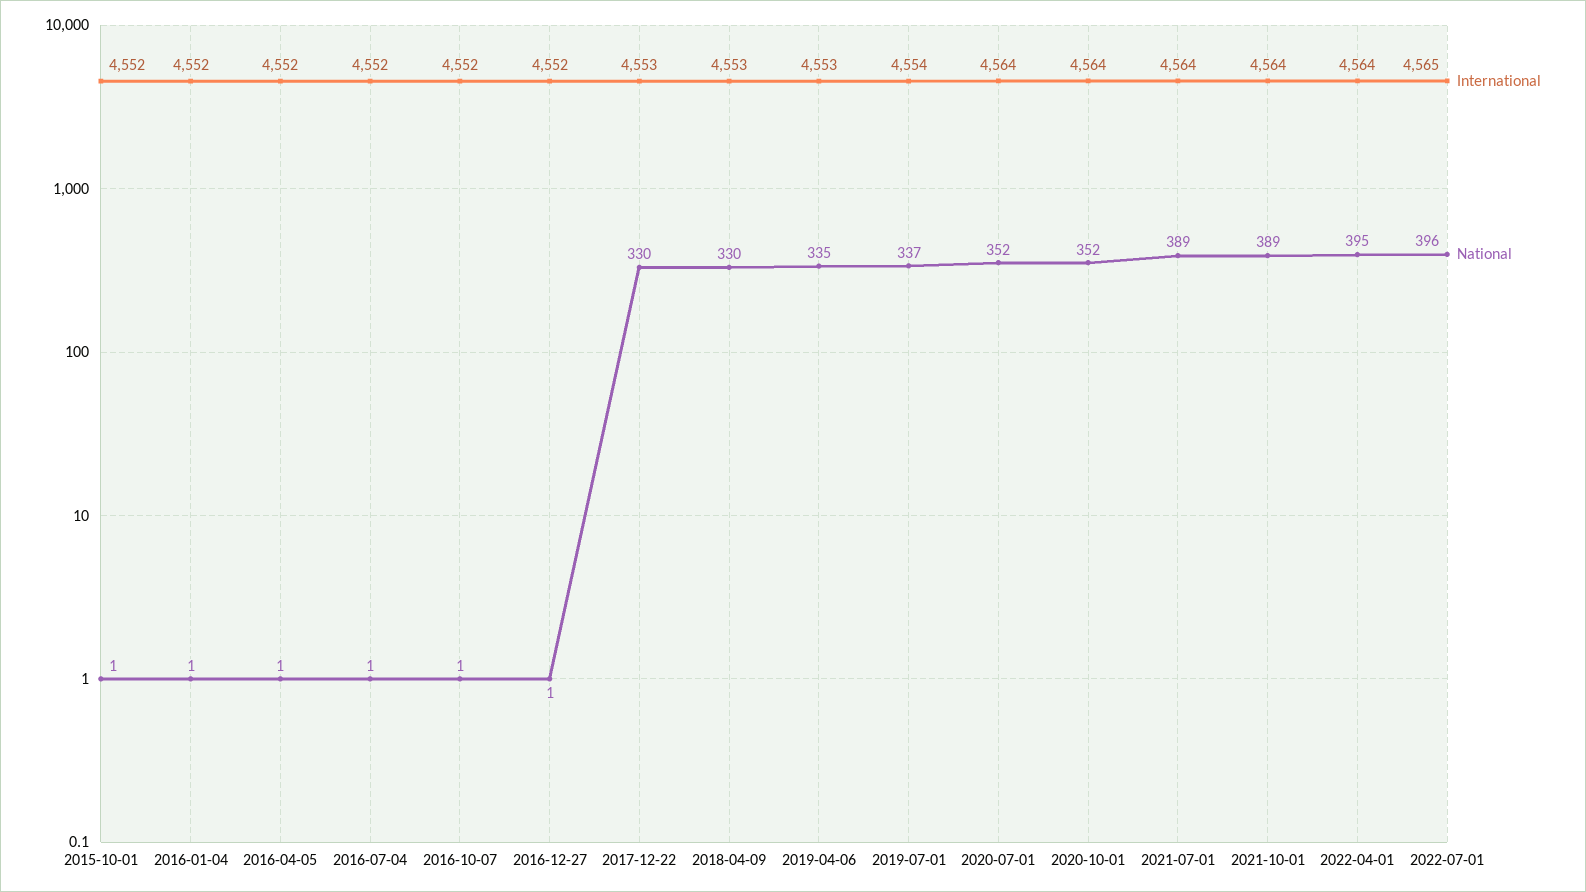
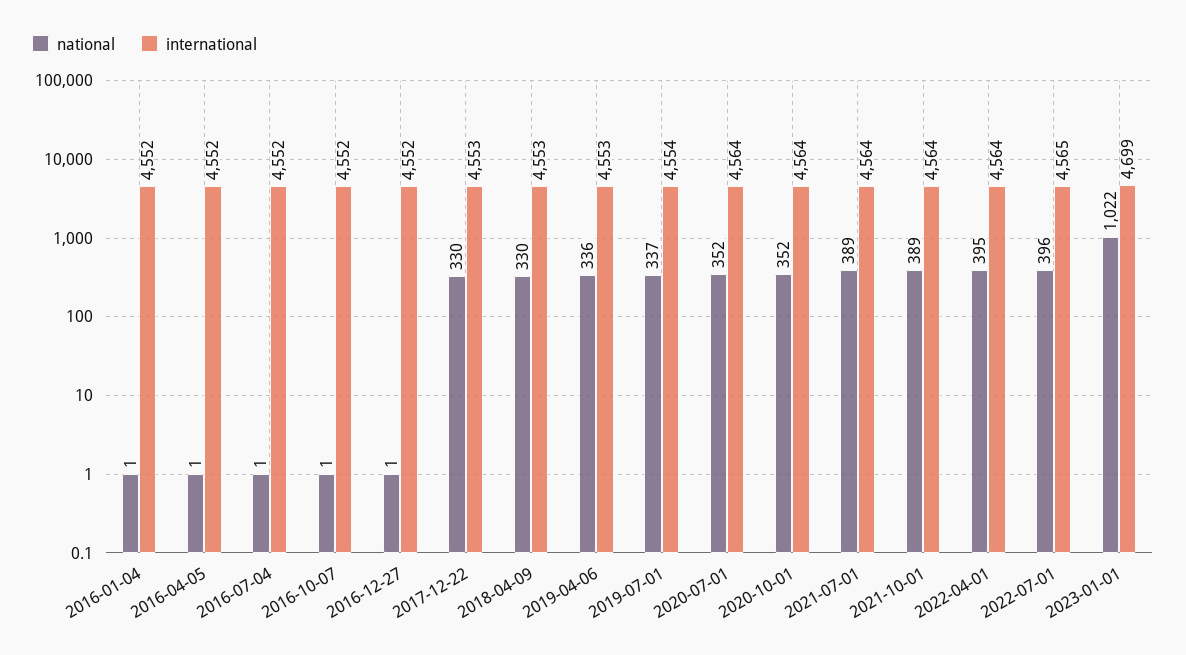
International, 2015-10-01: 4552 -> none
National, 2015-10-01: 1 -> none
National, 2019-04-06: 335 -> 336
National, 2023-01-01: none -> 1022
International, 2023-01-01: none -> 4699

